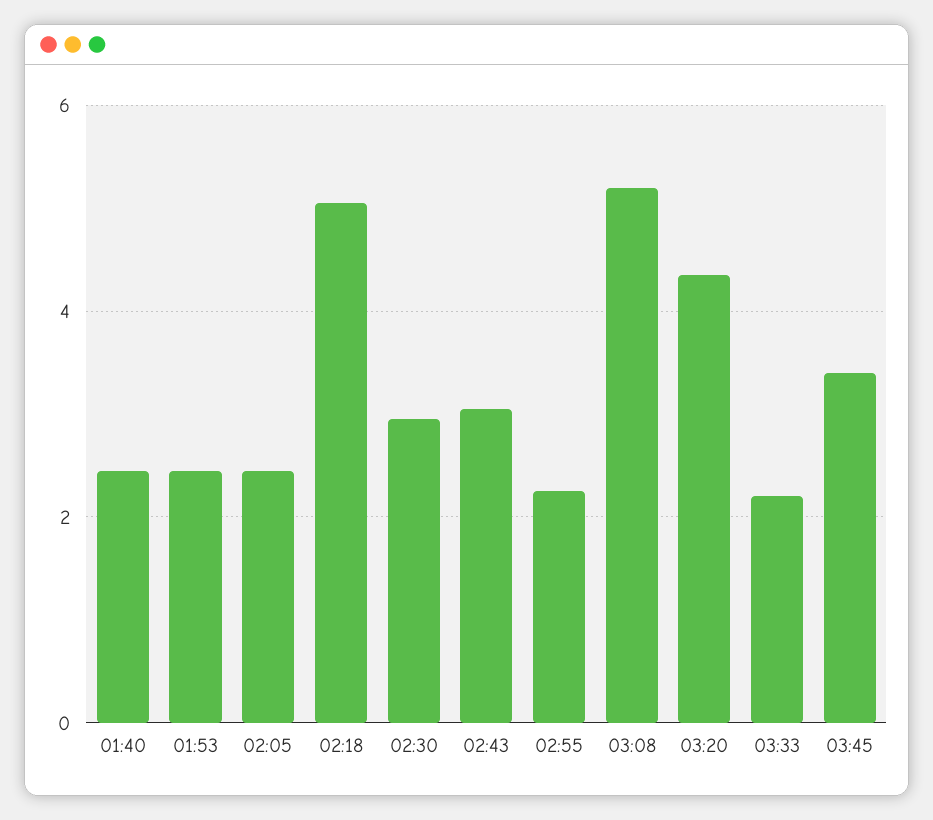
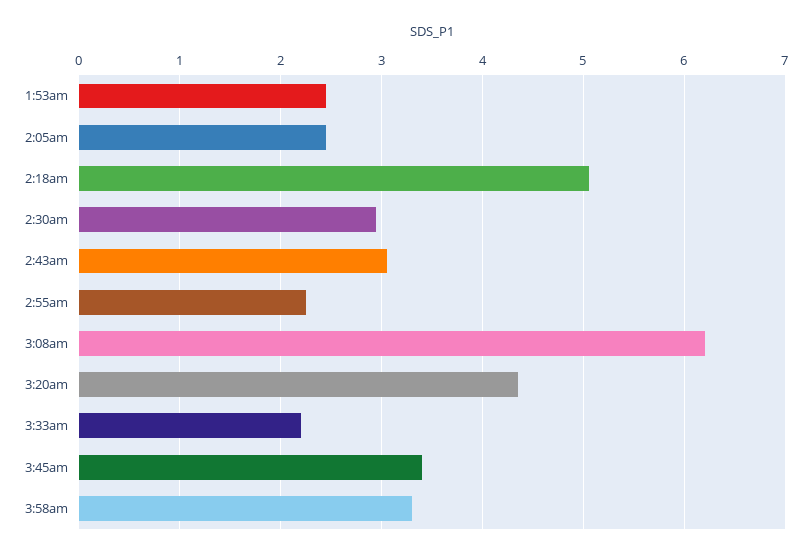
01:40: 2.4 -> none
03:08: 5.2 -> 6.2
3:58am: none -> 3.3

